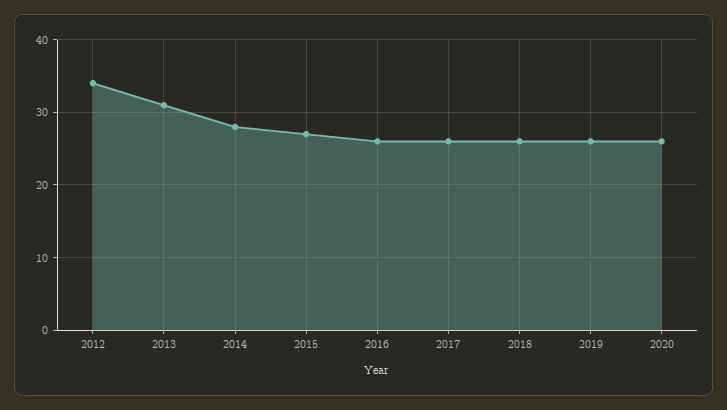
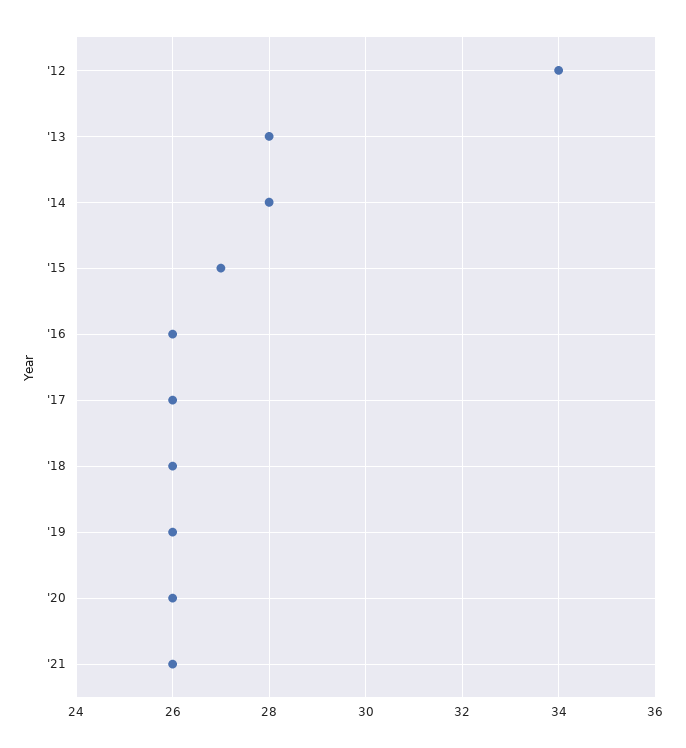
2013: 31 -> 28
'21: none -> 26

